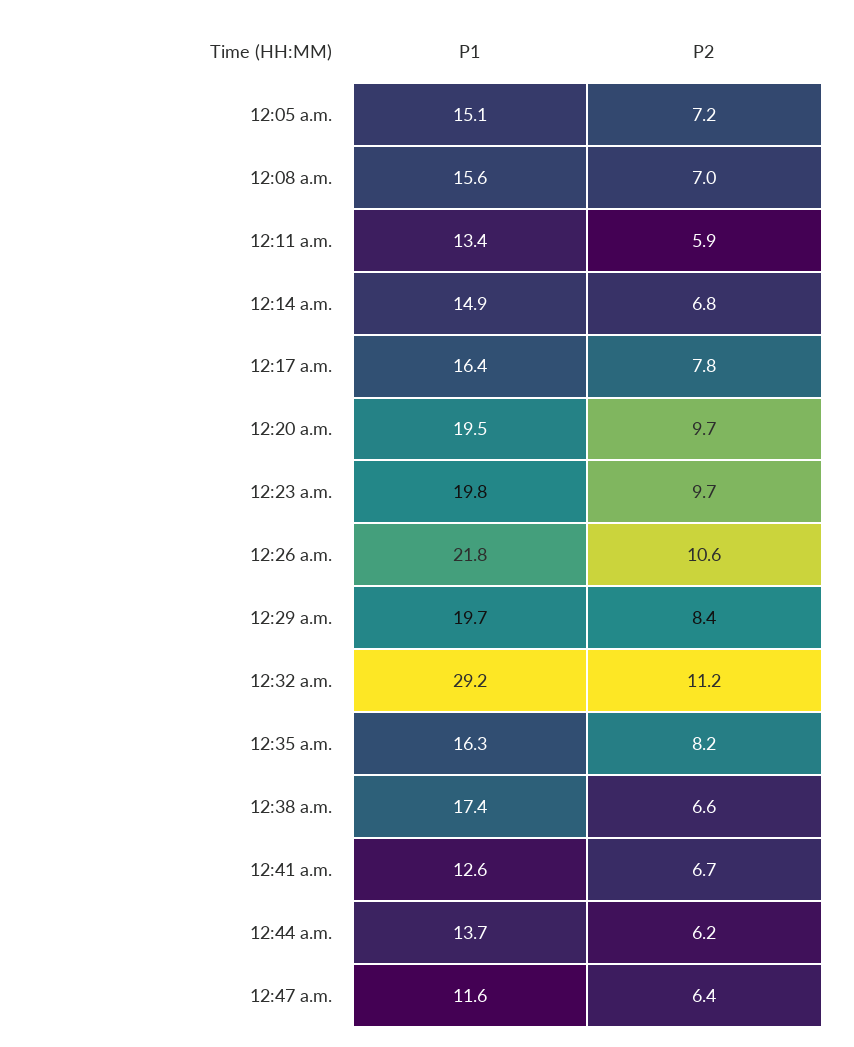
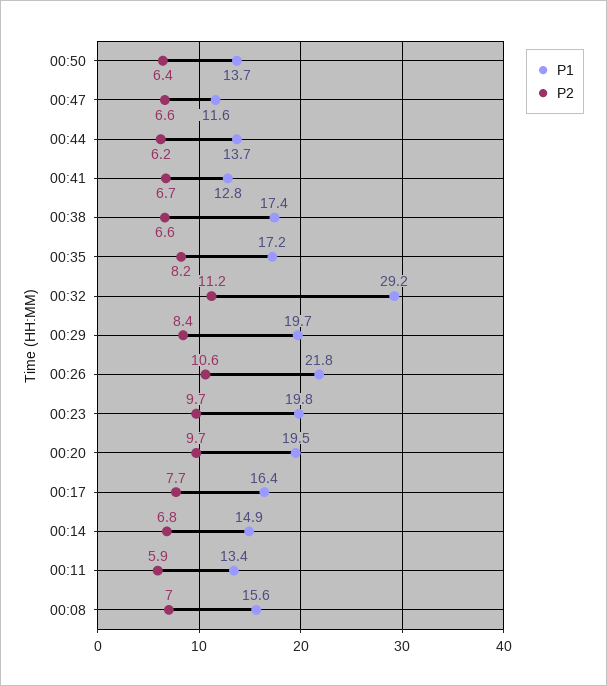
P1, 12:05 a.m.: 15.1 -> none
P2, 12:05 a.m.: 7.2 -> none
P2, 12:17 a.m.: 7.8 -> 7.7
P1, 12:35 a.m.: 16.3 -> 17.2
P1, 12:41 a.m.: 12.6 -> 12.8
P2, 12:47 a.m.: 6.4 -> 6.6
P1, 00:50: none -> 13.7
P2, 00:50: none -> 6.4

